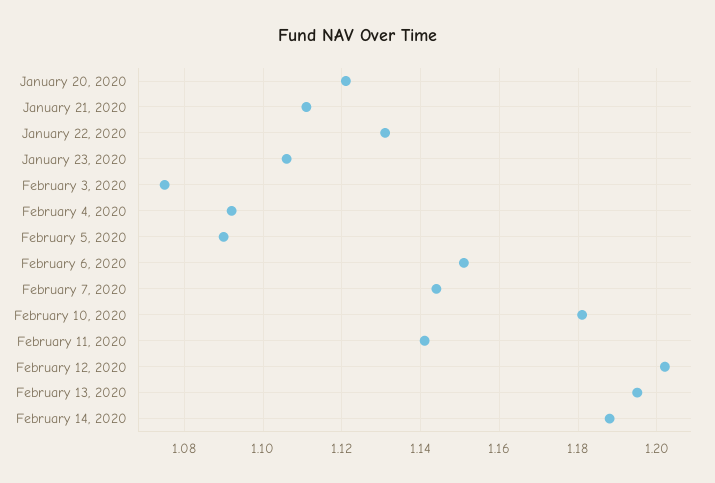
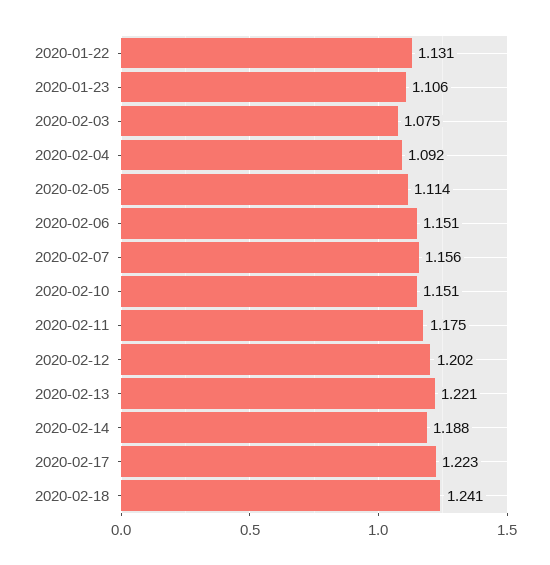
January 20, 2020: 1.12 -> none
January 21, 2020: 1.11 -> none
February 5, 2020: 1.09 -> 1.114
February 7, 2020: 1.145 -> 1.156
February 10, 2020: 1.18 -> 1.151
February 11, 2020: 1.14 -> 1.175
February 13, 2020: 1.195 -> 1.221
2020-02-17: none -> 1.223
2020-02-18: none -> 1.241

